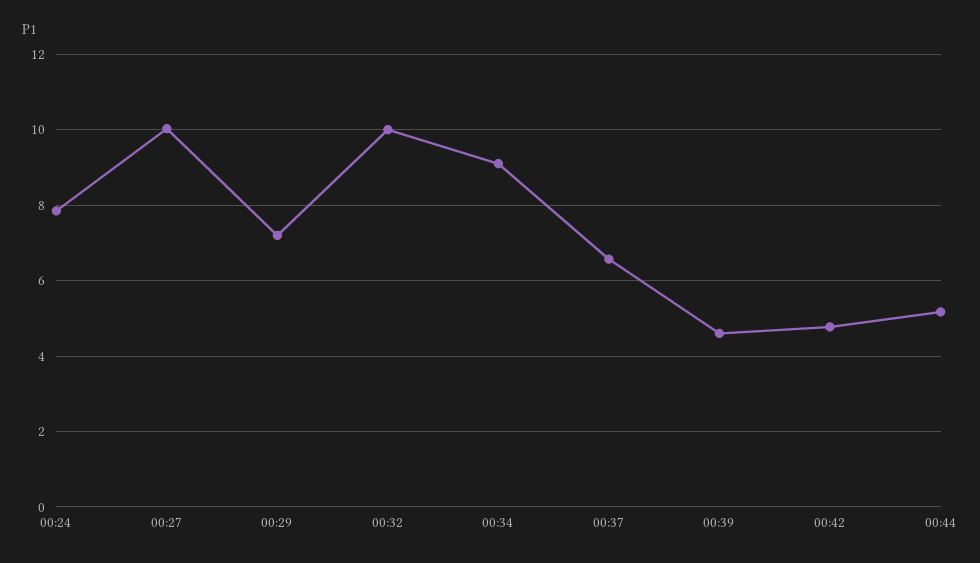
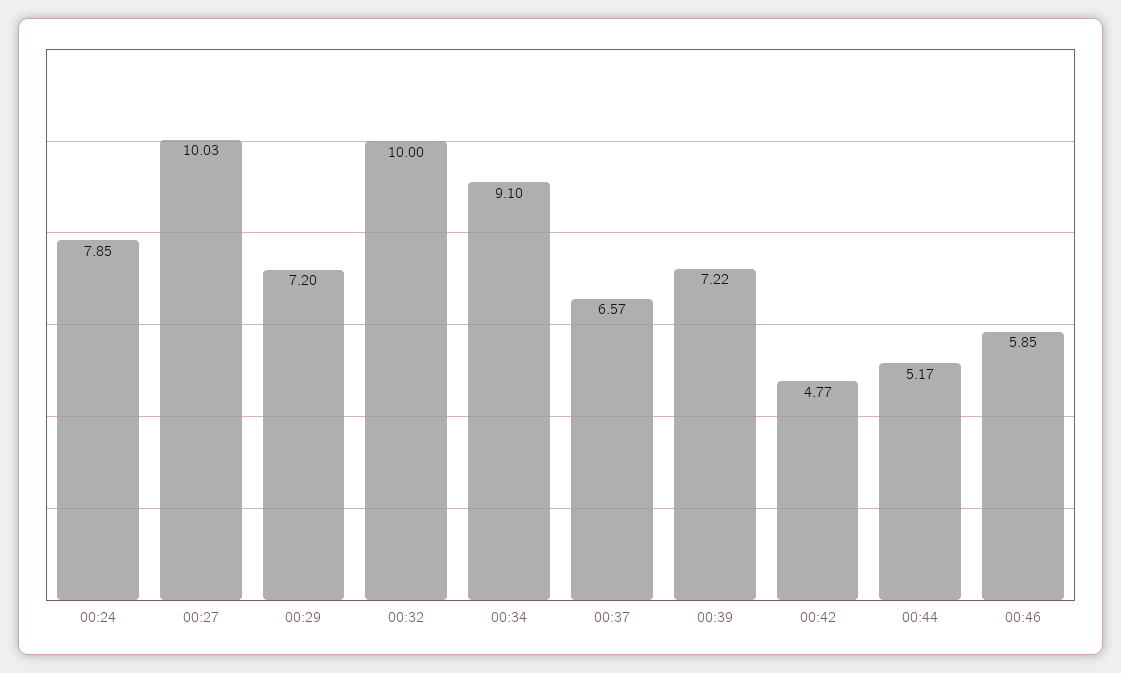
00:39: 4.6 -> 7.22
00:46: none -> 5.85

